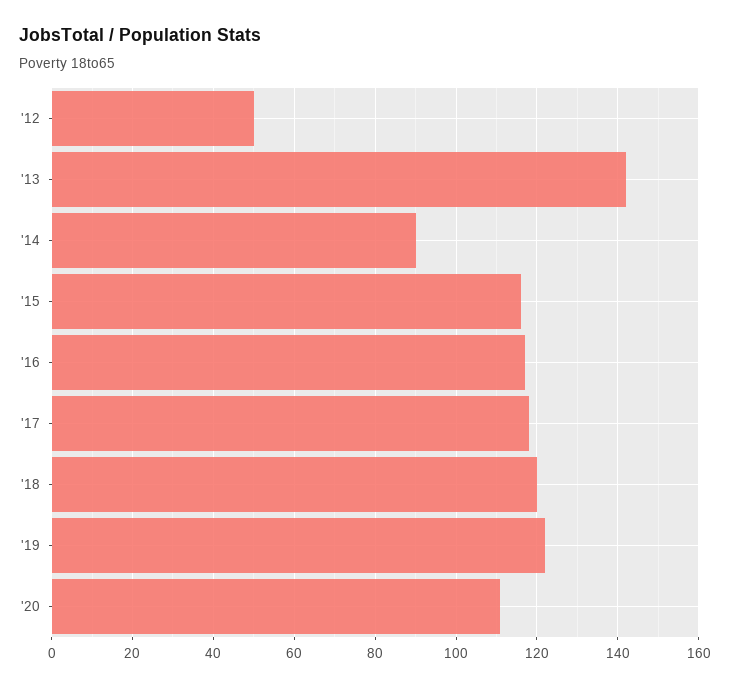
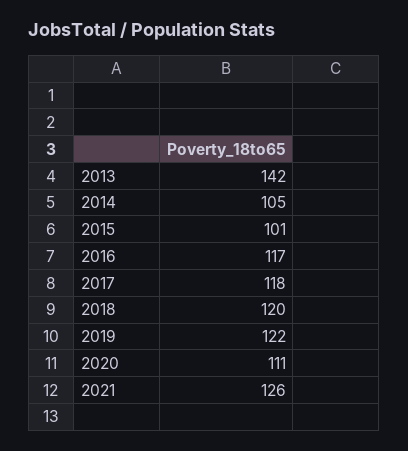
'12: 50 -> none
'14: 90 -> 105
'15: 115 -> 101
2021: none -> 126

